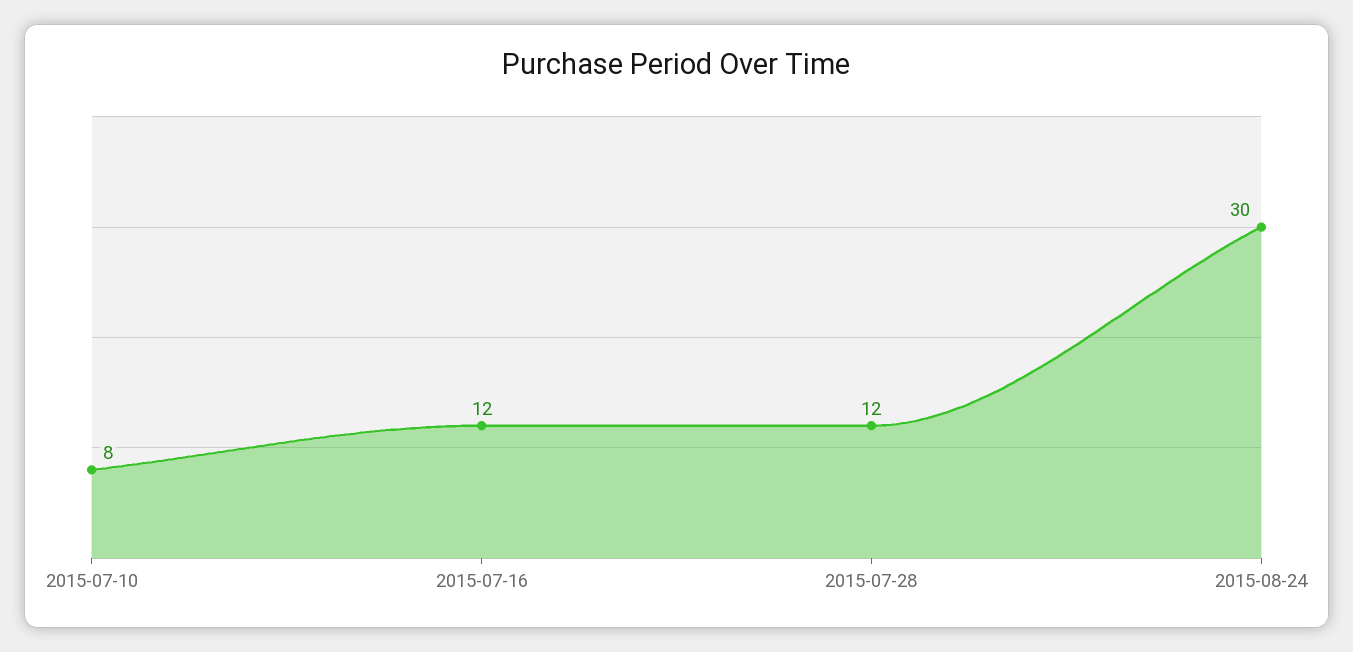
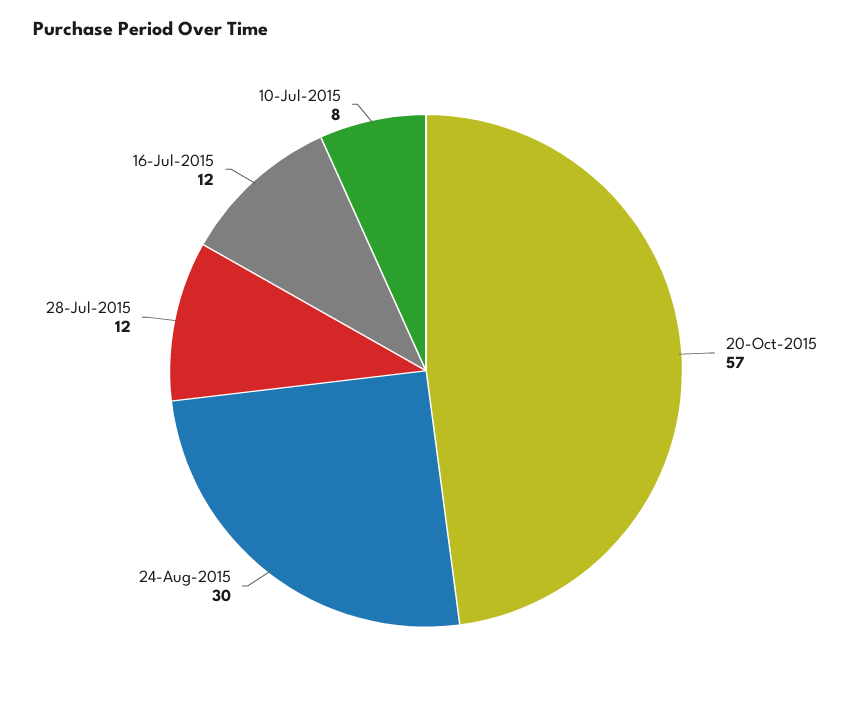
20-Oct-2015: none -> 57

